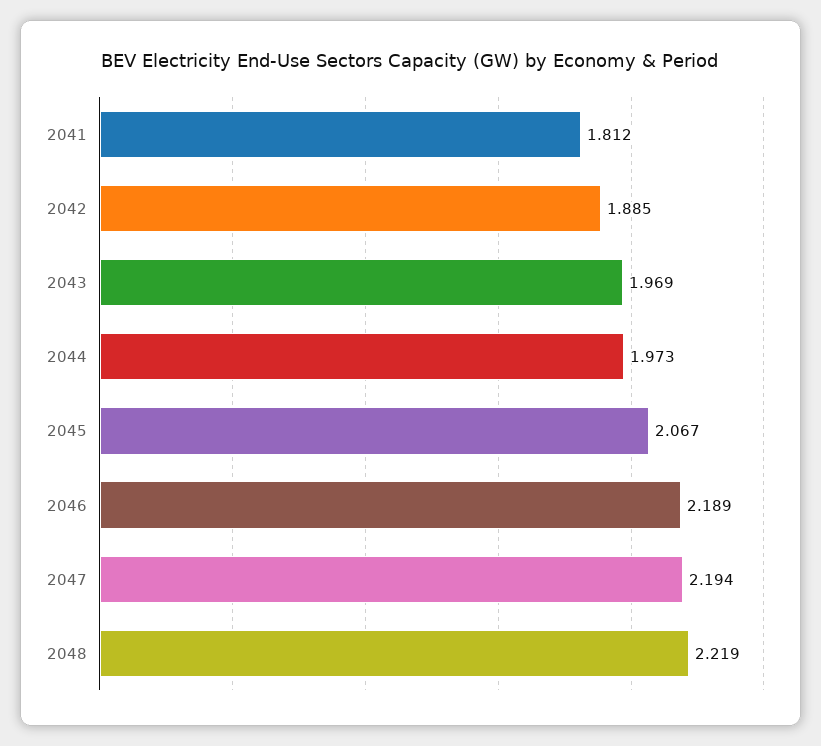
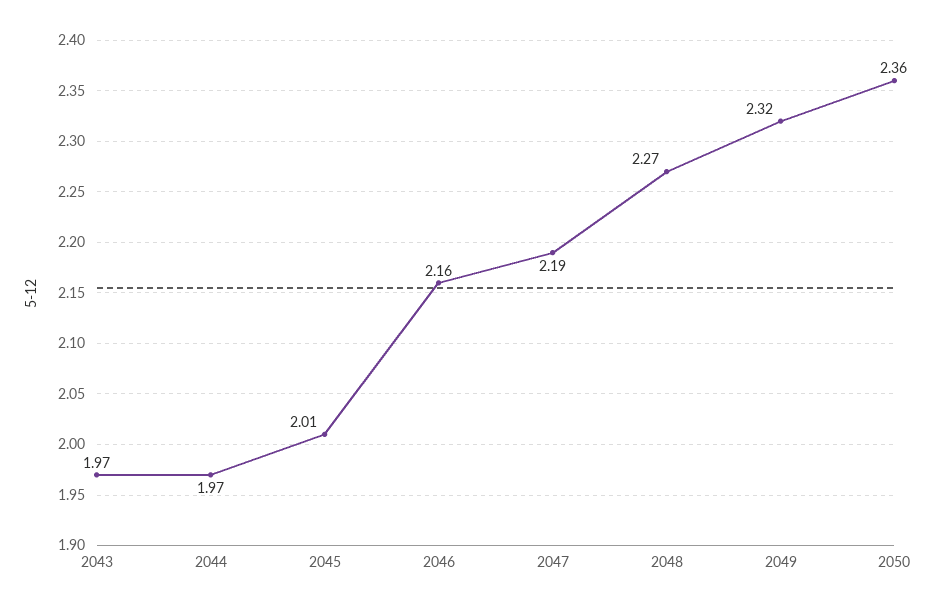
2041: 1.812 -> none
2042: 1.885 -> none
2045: 2.067 -> 2.01
2046: 2.189 -> 2.16
2048: 2.219 -> 2.27
2049: none -> 2.32
2050: none -> 2.36

